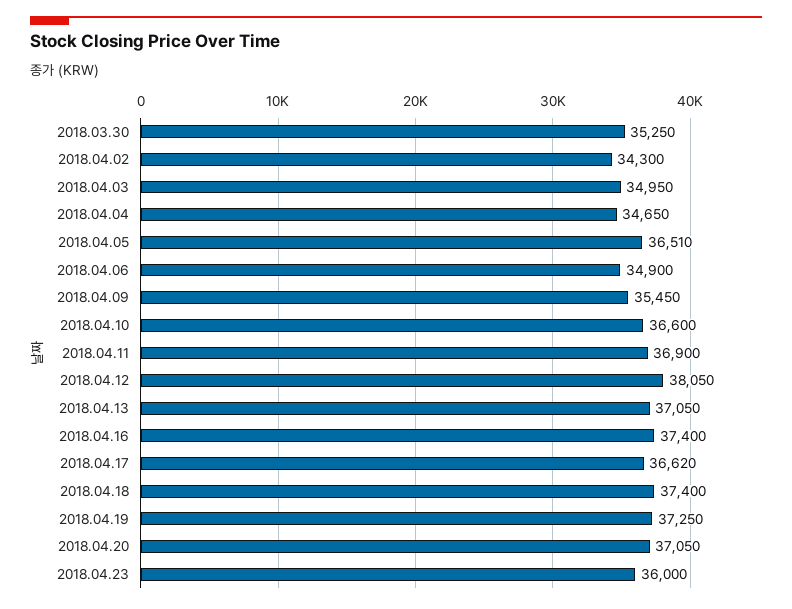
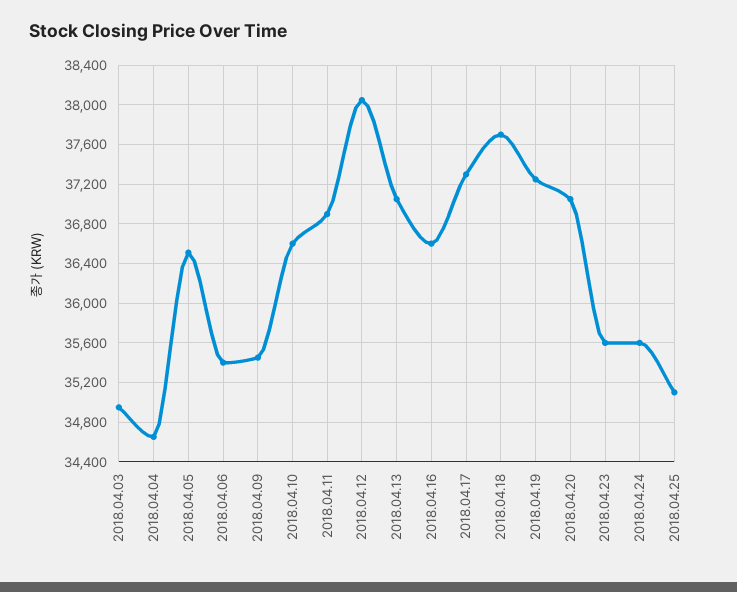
2018.03.30: 35250 -> none
2018.04.02: 34300 -> none
2018.04.06: 34900 -> 35400
2018.04.16: 37400 -> 36600
2018.04.17: 36620 -> 37300
2018.04.18: 37400 -> 37700
2018.04.23: 36000 -> 35600
2018.04.24: none -> 35600
2018.04.25: none -> 35100

